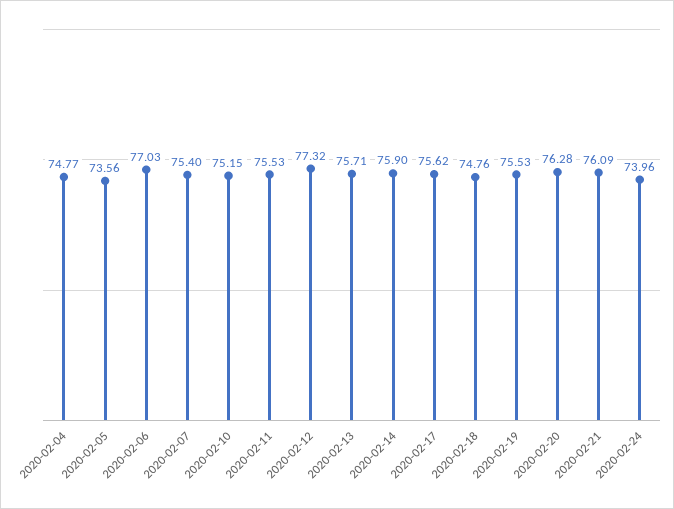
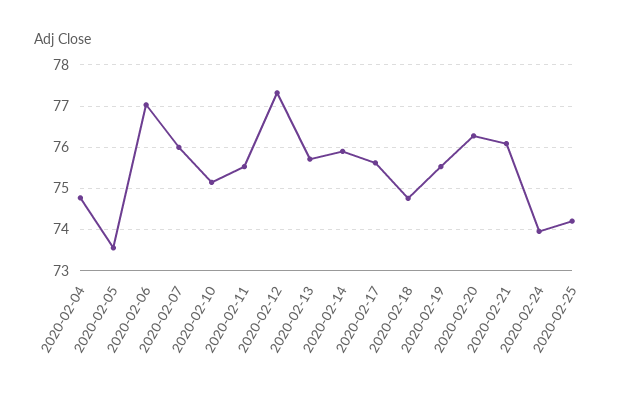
2020-02-07: 75.4 -> 76
2020-02-25: none -> 74.2

